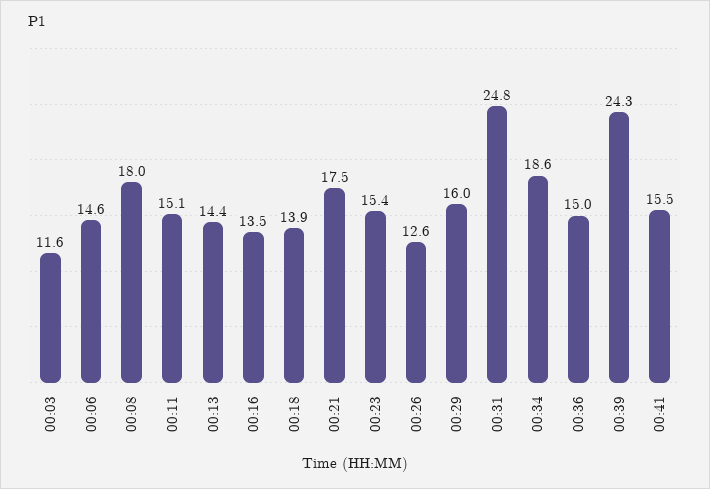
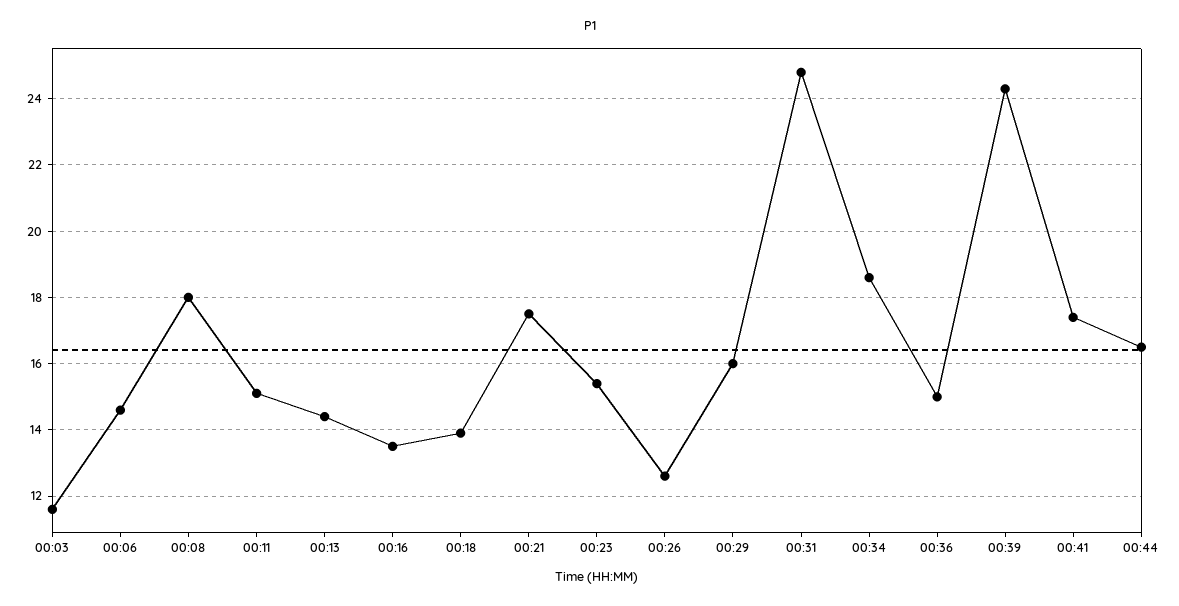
00:41: 15.5 -> 17.5
00:44: none -> 16.5

